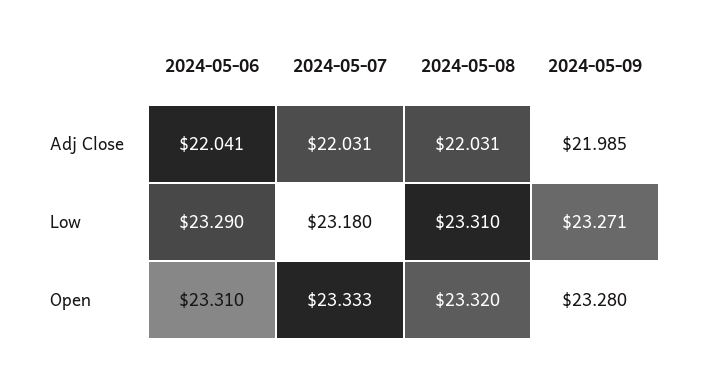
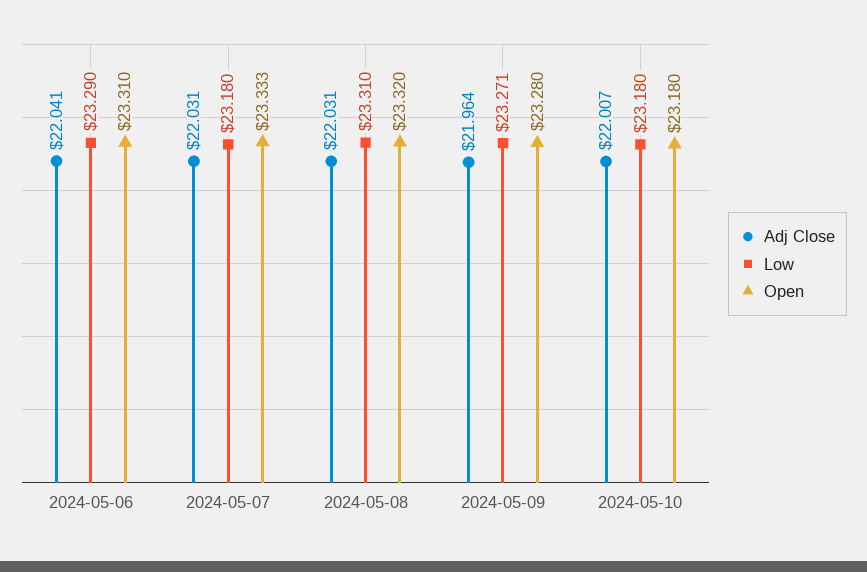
Adj Close, 2024-05-09: 21.985 -> 21.964
Adj Close, 2024-05-10: none -> 22.007
Low, 2024-05-10: none -> 23.18
Open, 2024-05-10: none -> 23.18

